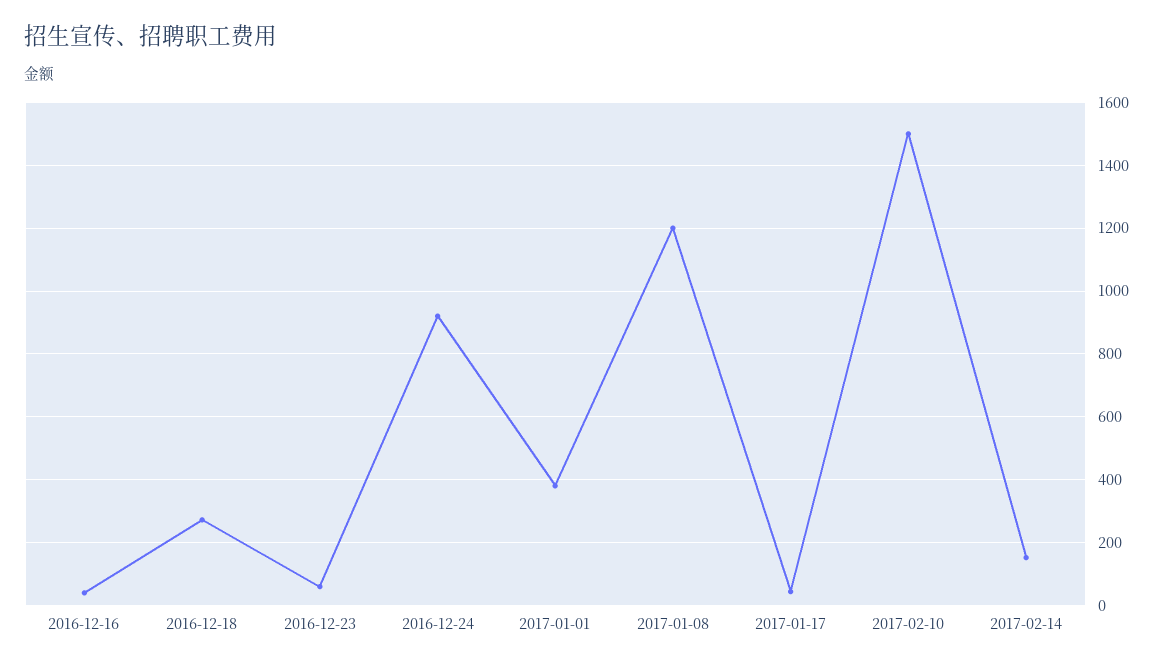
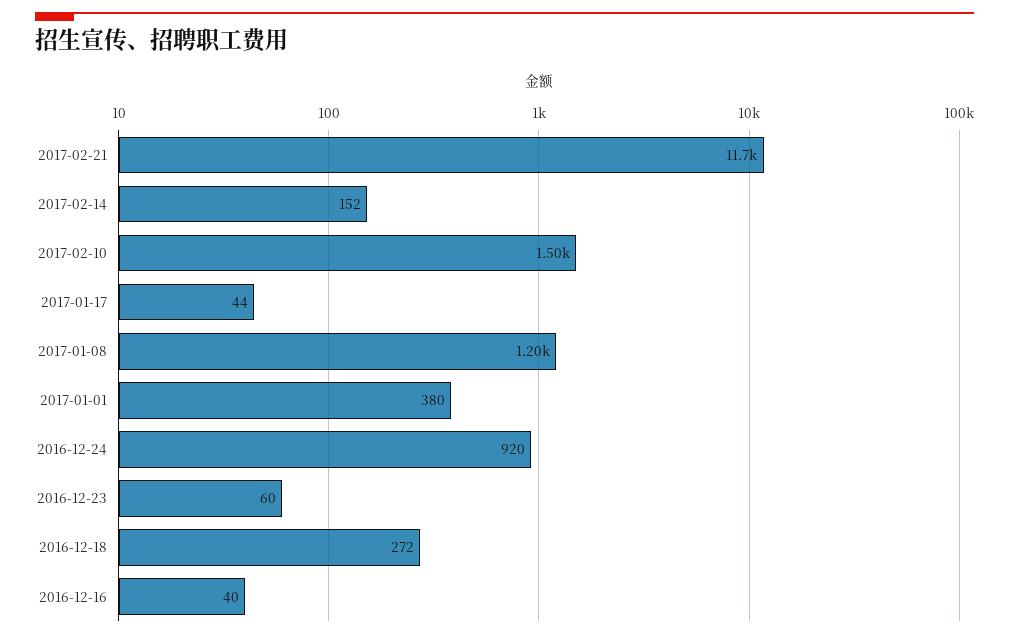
2017-02-21: none -> 11700

